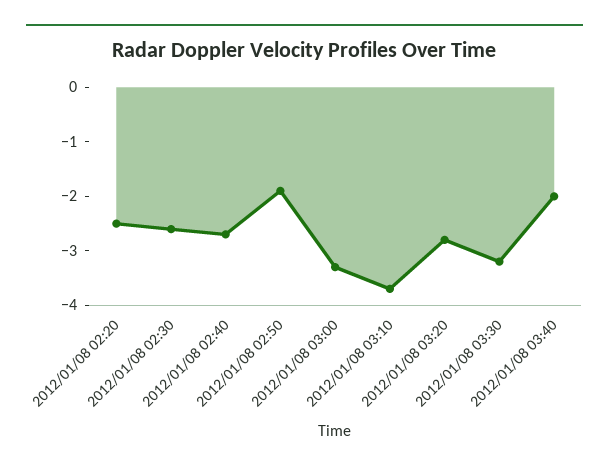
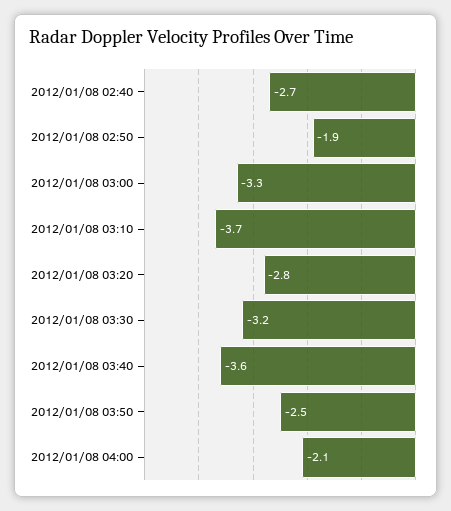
2012/01/08 02:20: -2.5 -> none
2012/01/08 02:30: -2.5 -> none
2012/01/08 03:40: -2 -> -3.6
2012/01/08 03:50: none -> -2.5
2012/01/08 04:00: none -> -2.1

